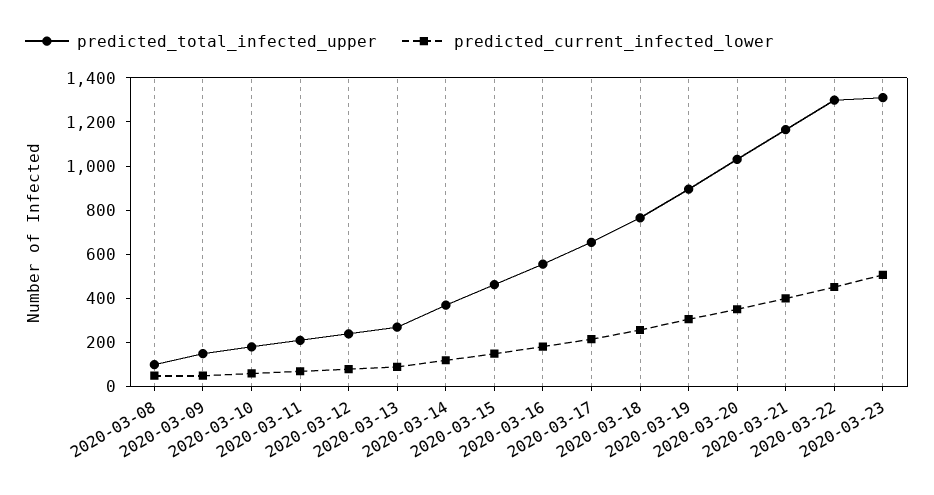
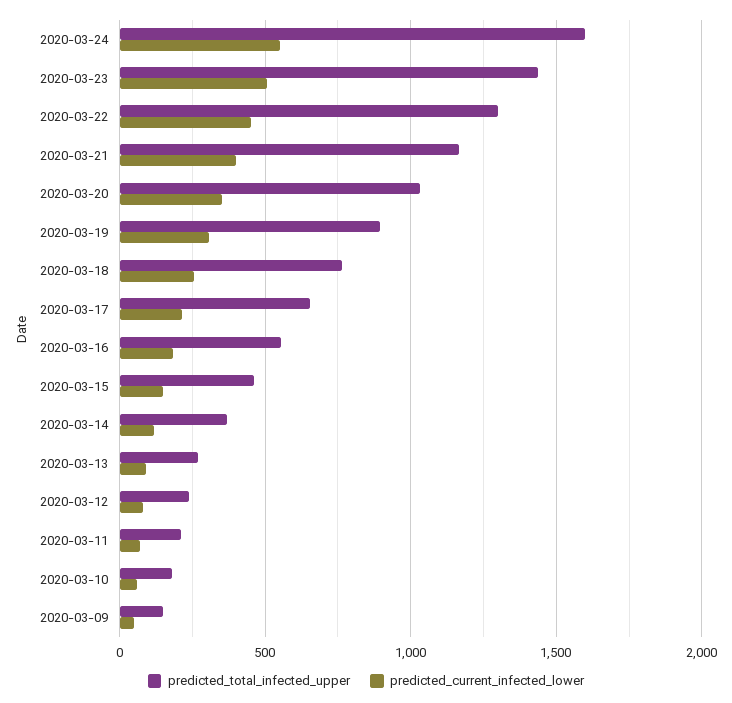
predicted_total_infected_upper, 2020-03-08: 100 -> none
predicted_current_infected_lower, 2020-03-08: 50 -> none
predicted_total_infected_upper, 2020-03-23: 1300 -> 1450
predicted_total_infected_upper, 2020-03-24: none -> 1600
predicted_current_infected_lower, 2020-03-24: none -> 550

